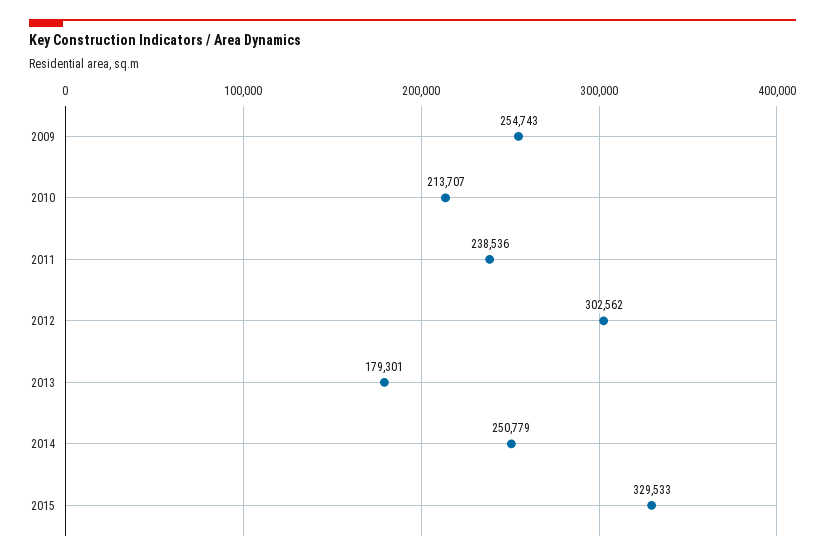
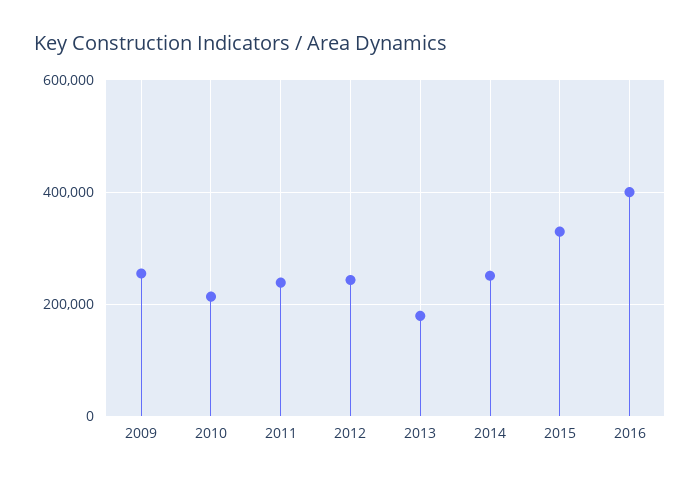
2012: 302562 -> 240000
2016: none -> 400000

